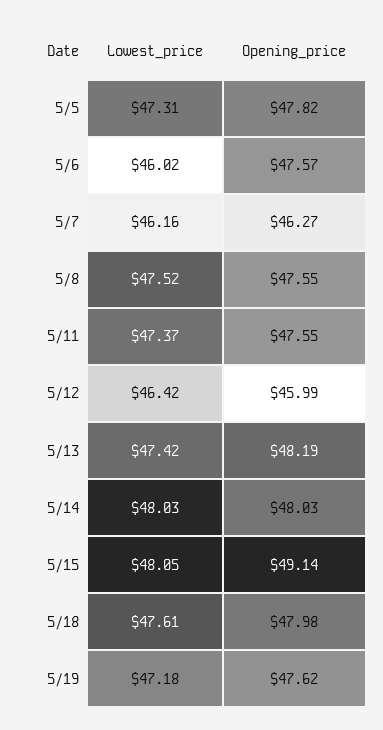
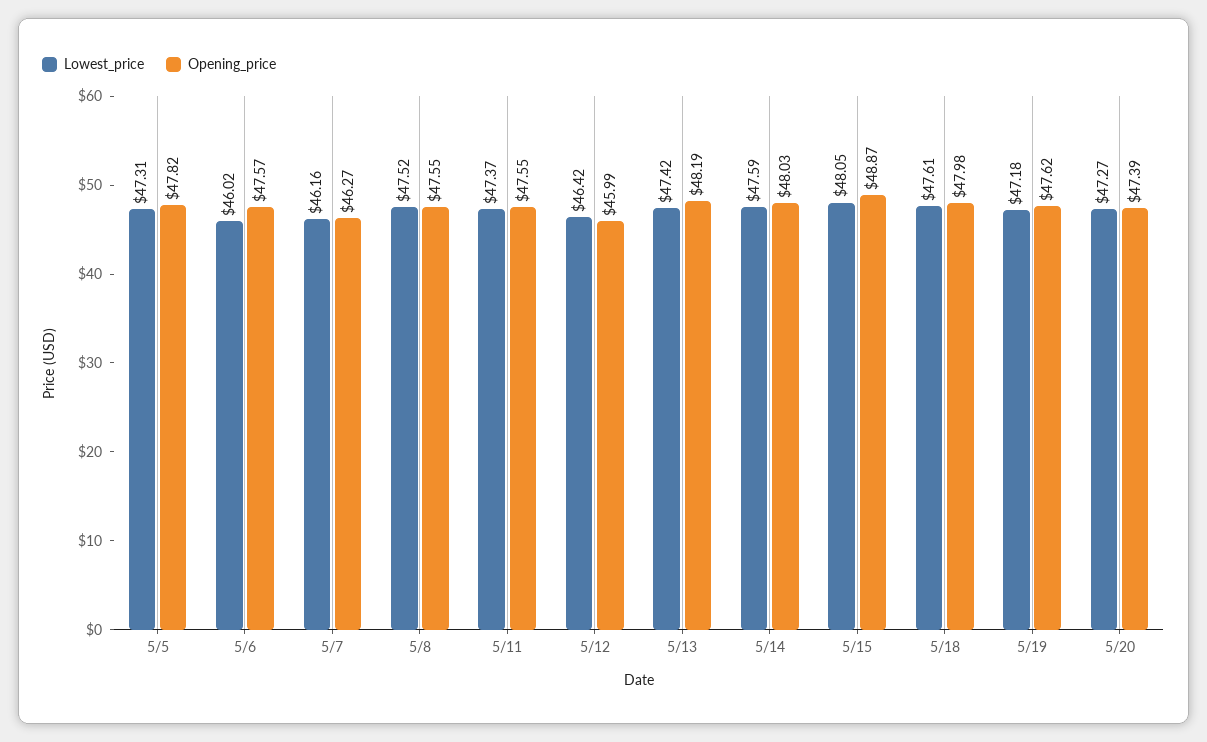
Lowest_price, 5/14: 48.03 -> 47.59
Opening_price, 5/15: 49.14 -> 48.87
Lowest_price, 5/20: none -> 47.27
Opening_price, 5/20: none -> 47.39

